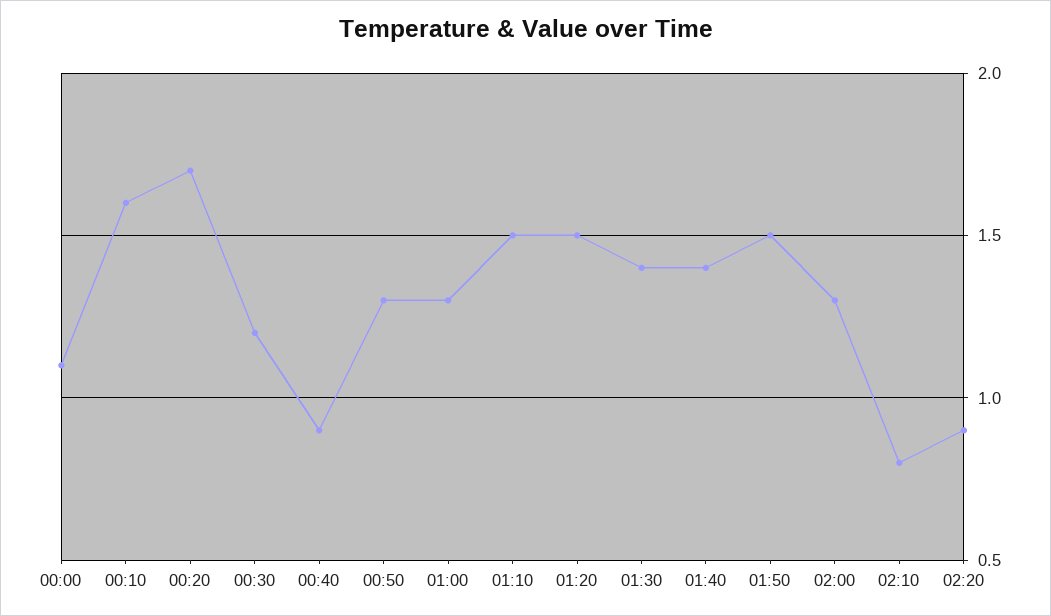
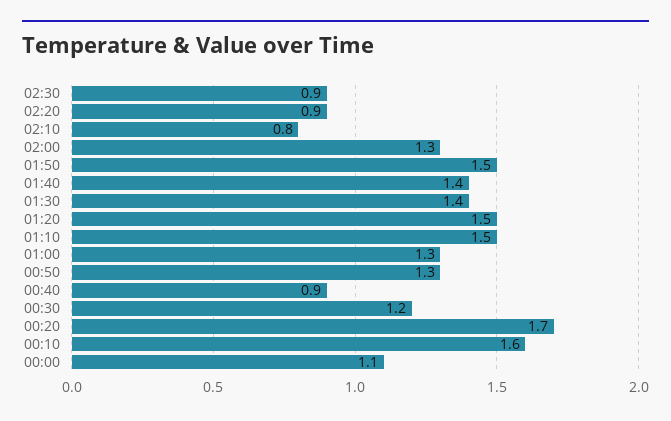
02:30: none -> 0.9

